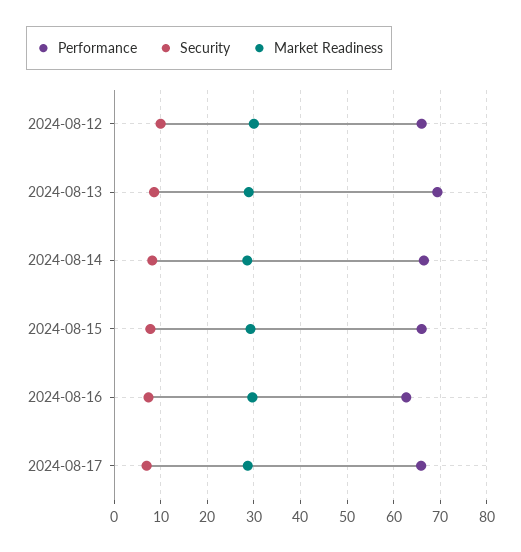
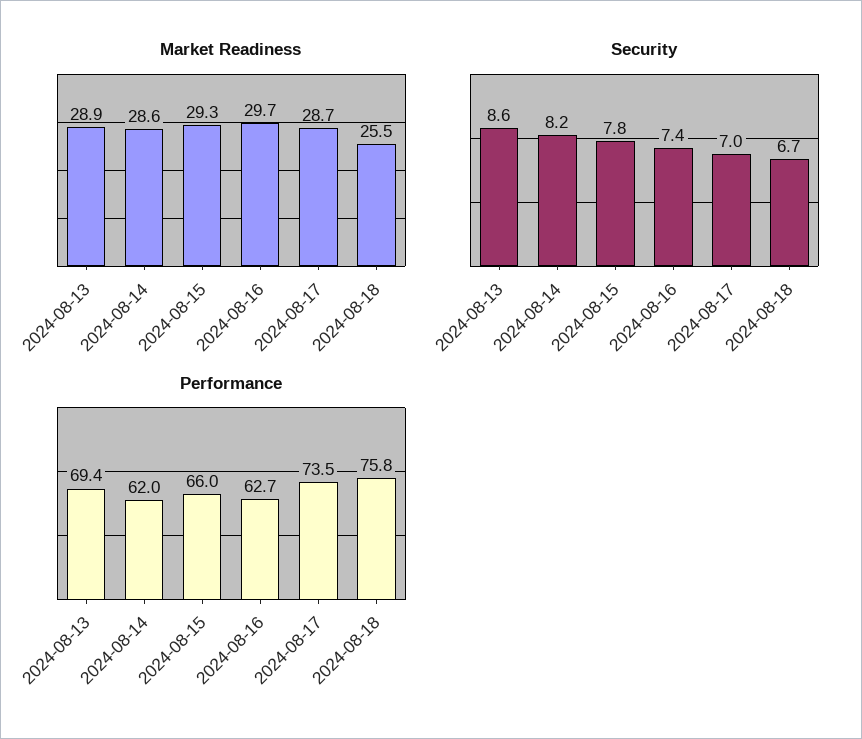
Performance, 2024-08-12: 66 -> none
Security, 2024-08-12: 10 -> none
Market Readiness, 2024-08-12: 30 -> none
Performance, 2024-08-14: 66 -> 62
Performance, 2024-08-17: 66 -> 73.5
Market Readiness, 2024-08-18: none -> 25.5
Security, 2024-08-18: none -> 6.7
Performance, 2024-08-18: none -> 75.8

